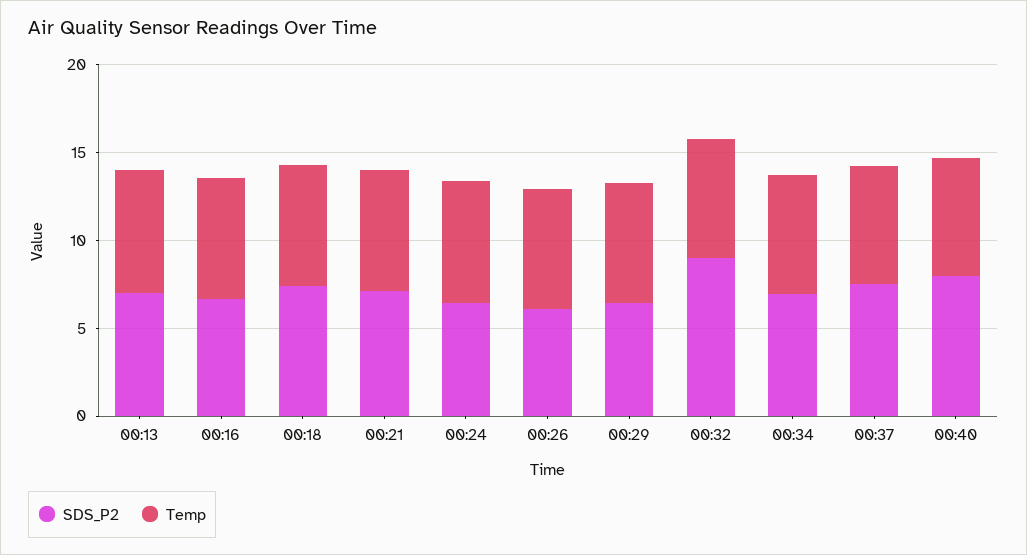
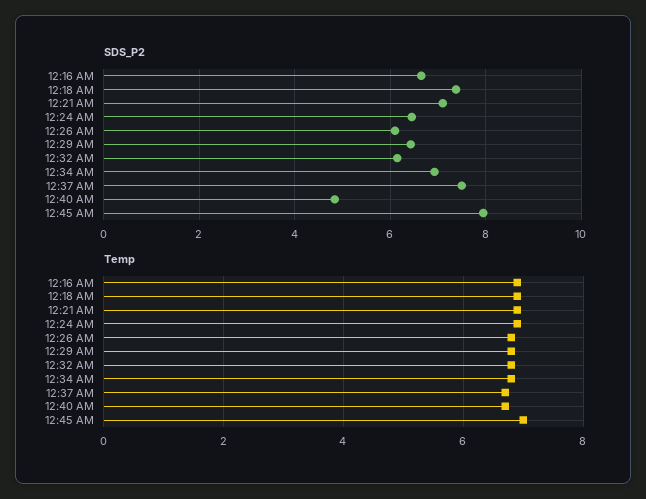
SDS_P2, 00:13: 7 -> none
Temp, 00:13: 7 -> none
SDS_P2, 00:32: 9 -> 6.2
SDS_P2, 00:40: 8 -> 4.8
SDS_P2, 12:45 AM: none -> 8
Temp, 12:45 AM: none -> 7

